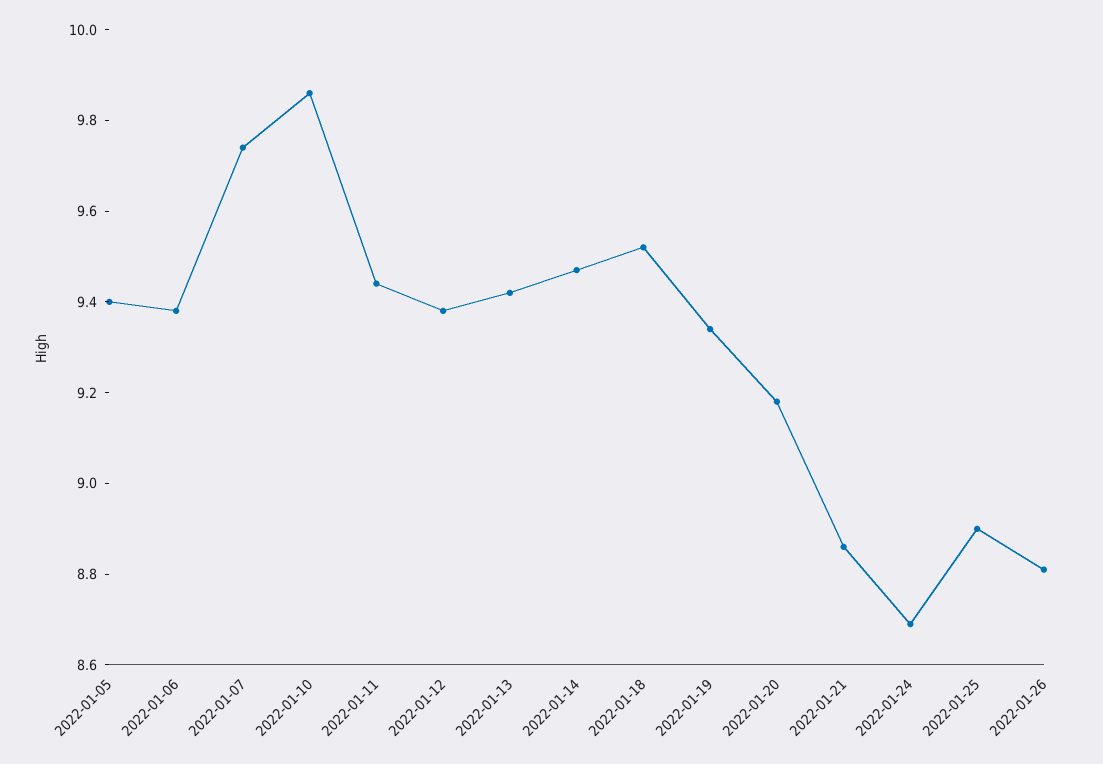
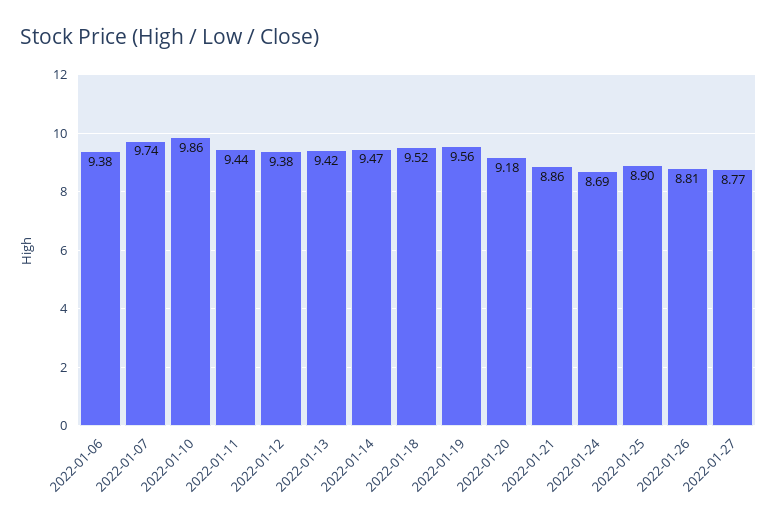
2022-01-05: 9.4 -> none
2022-01-19: 9.35 -> 9.56
2022-01-27: none -> 8.77

